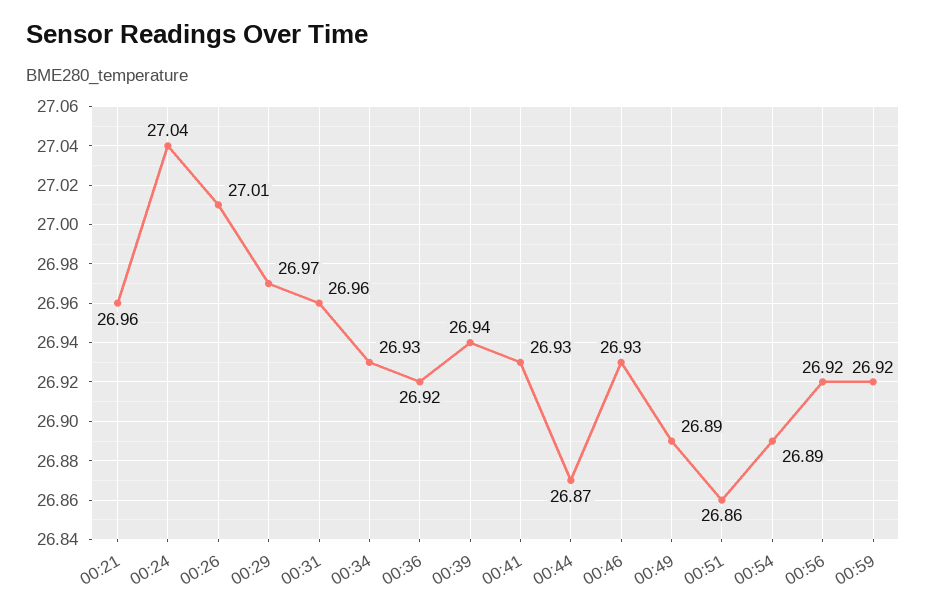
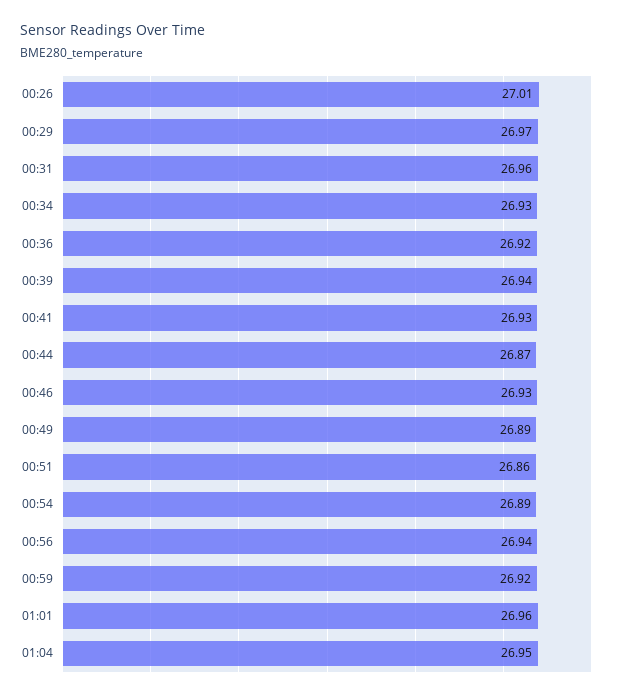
00:21: 26.96 -> none
00:24: 27.04 -> none
00:56: 26.92 -> 26.94
01:01: none -> 26.96
01:04: none -> 26.95

